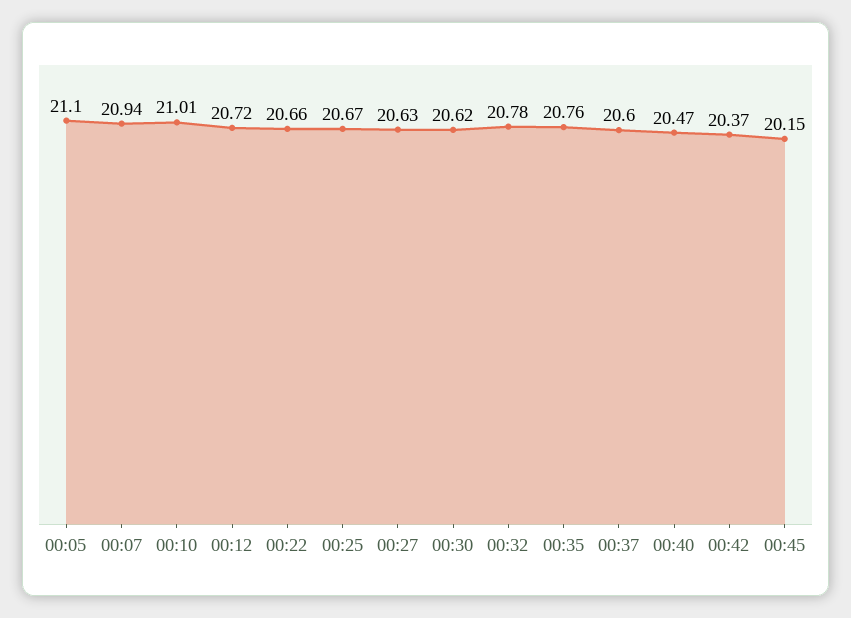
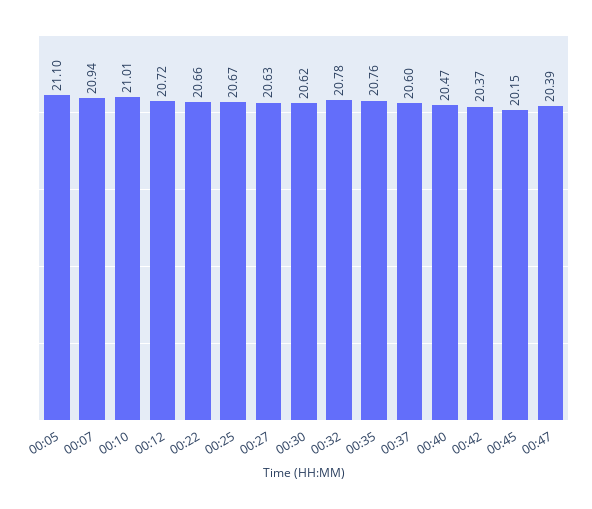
00:47: none -> 20.39

